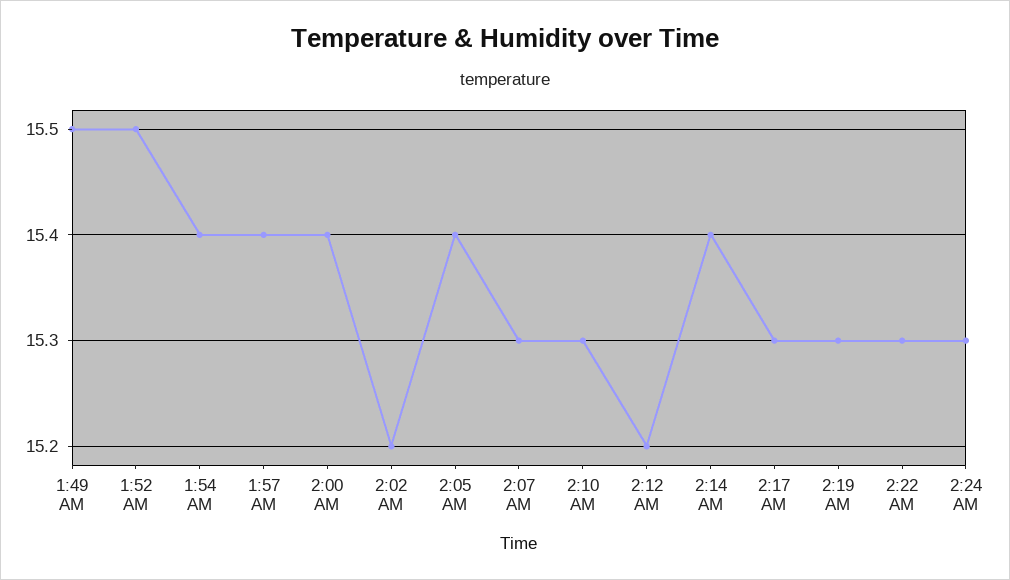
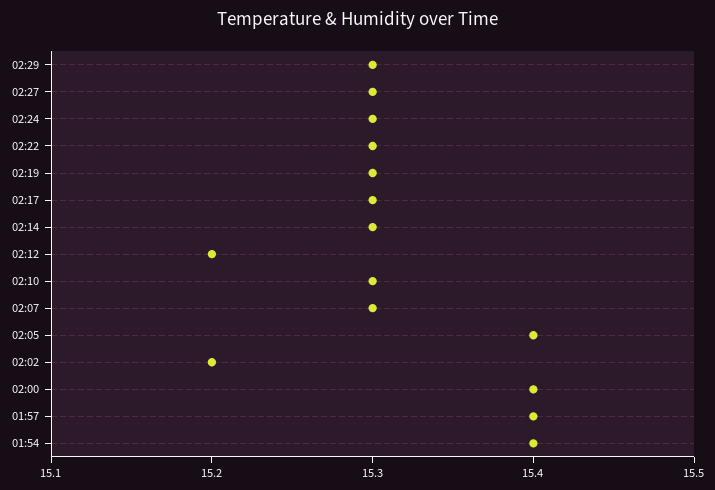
1:49 AM: 15.5 -> none
1:52 AM: 15.5 -> none
2:14 AM: 15.4 -> 15.3
02:29: none -> 15.3
02:27: none -> 15.3

